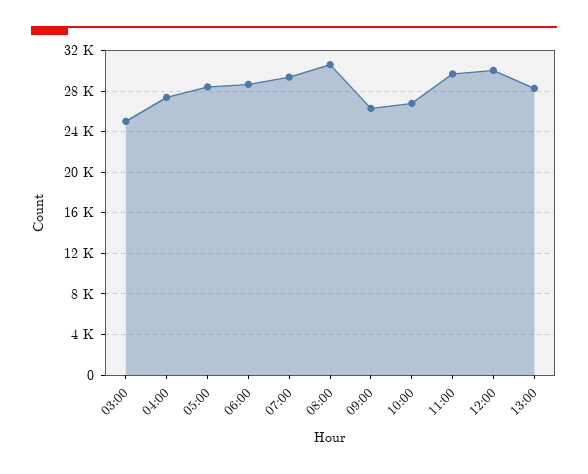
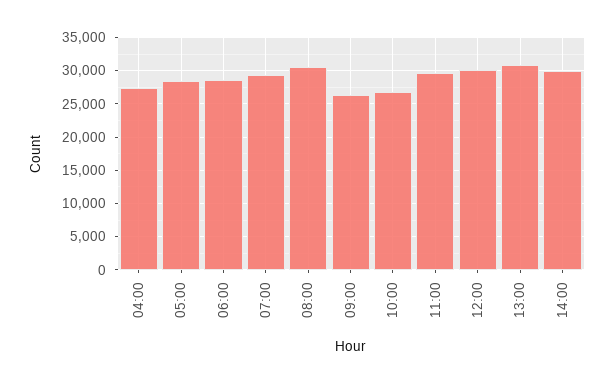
03:00: 25000 -> none
13:00: 28000 -> 31000
14:00: none -> 30000

